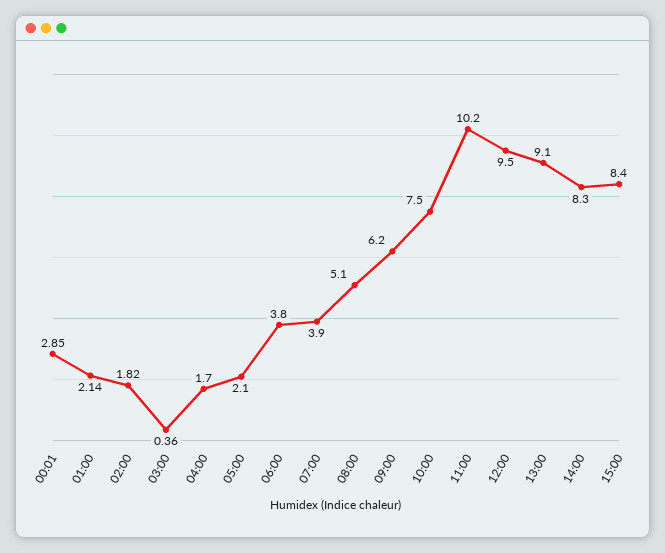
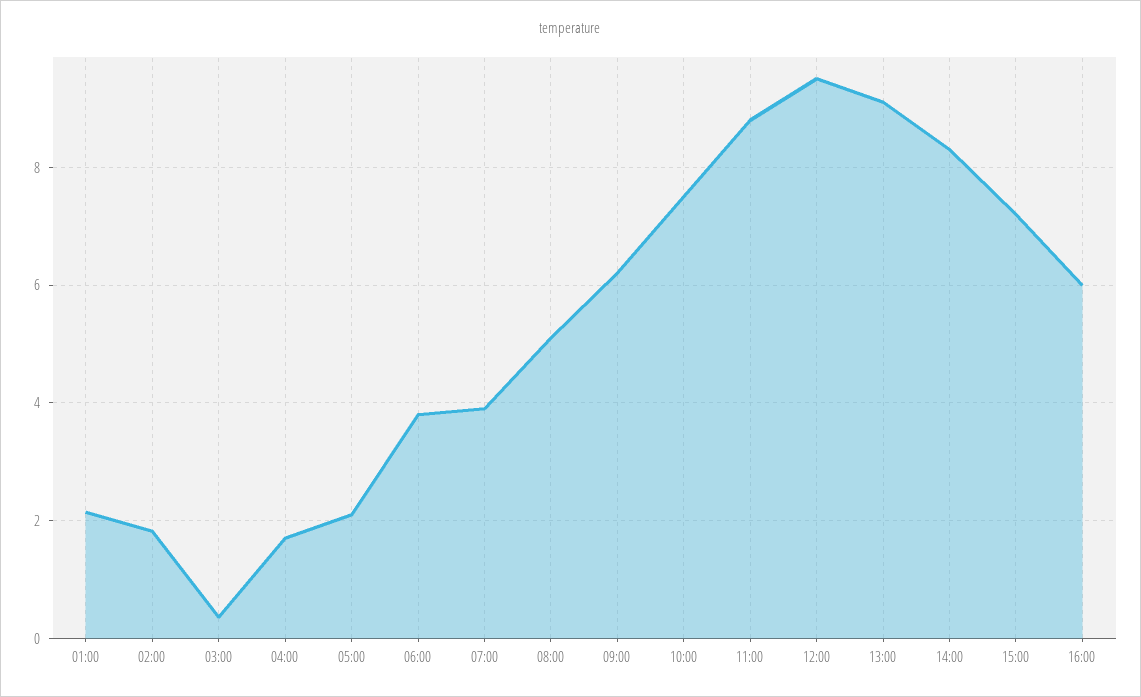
00:01: 2.85 -> none
11:00: 10.2 -> 8.8
15:00: 8.4 -> 7.2
16:00: none -> 6

